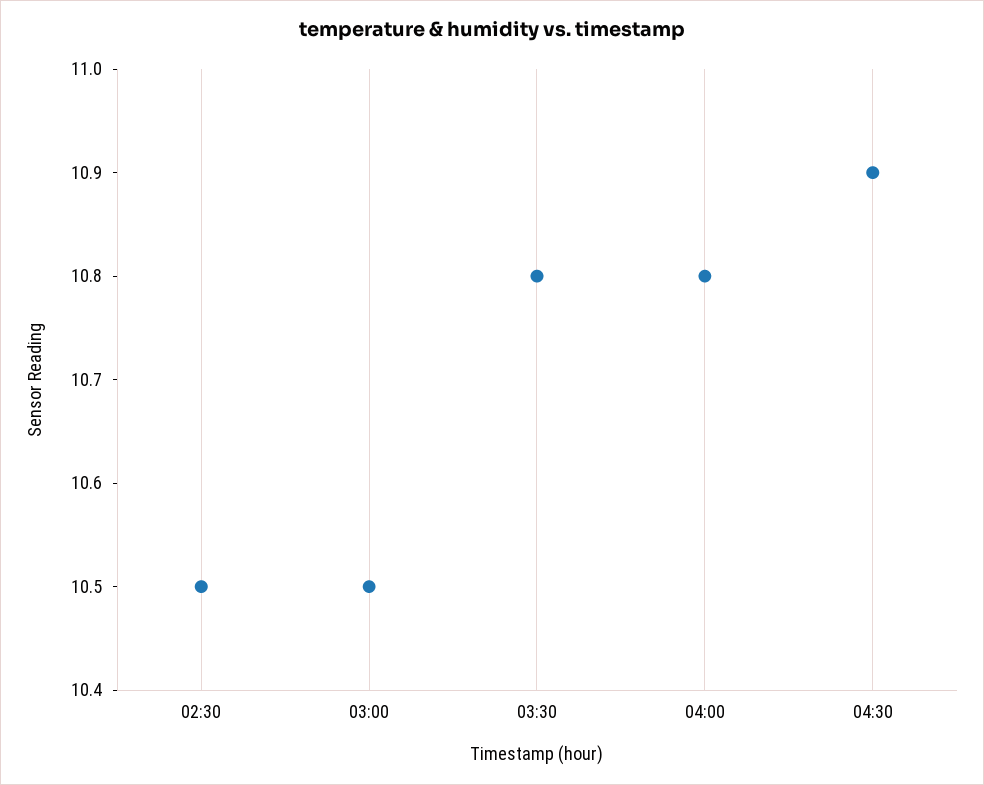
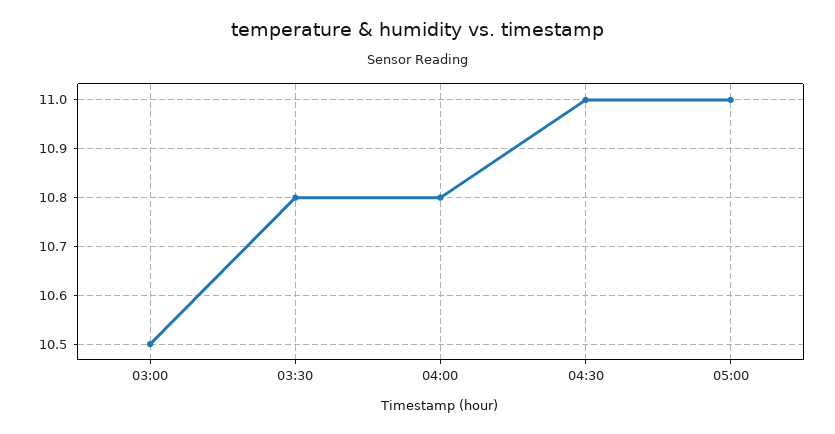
02:30: 10.5 -> none
04:30: 10.9 -> 11
05:00: none -> 11

